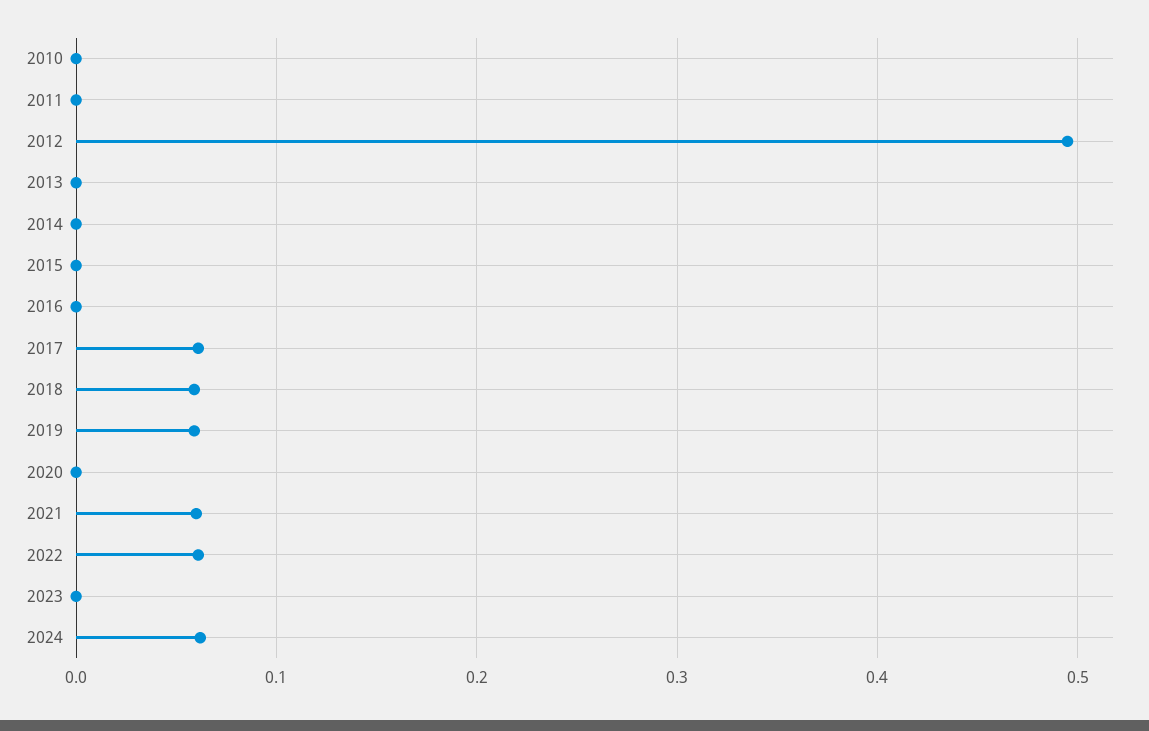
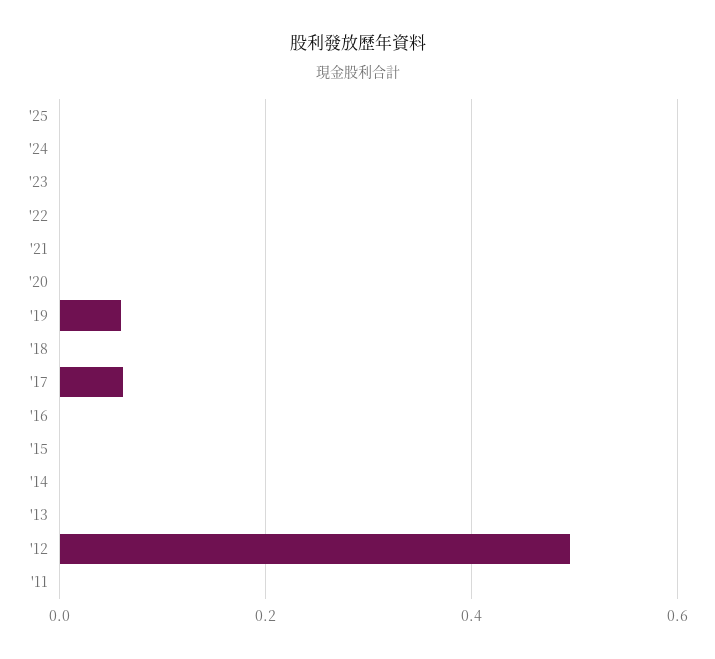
2010: 0 -> none
2018: 0.06 -> 0
2021: 0.06 -> 0
2022: 0.06 -> 0
2024: 0.06 -> 0
'25: none -> 0

